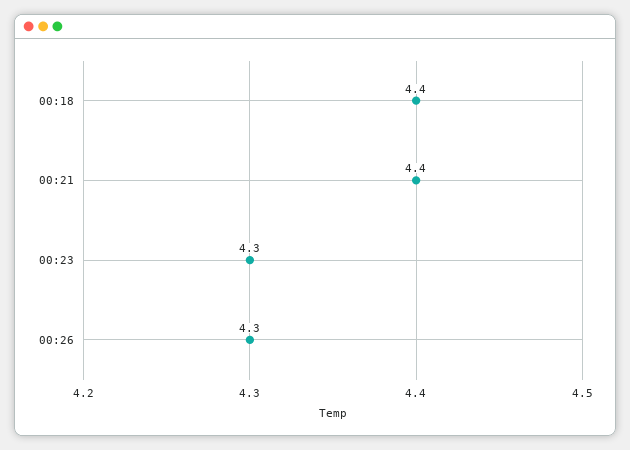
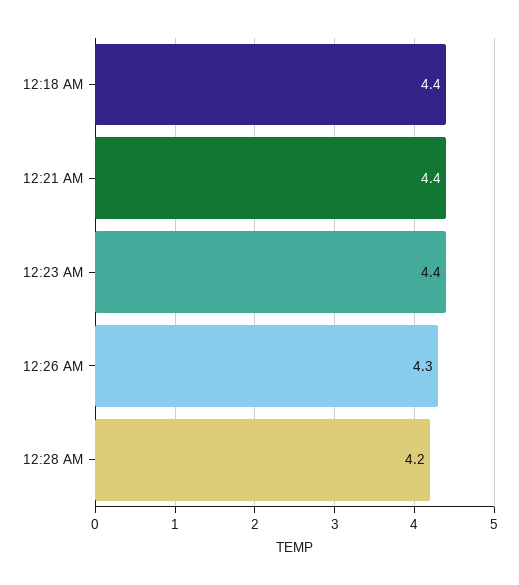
00:23: 4.3 -> 4.4
12:28 AM: none -> 4.2

